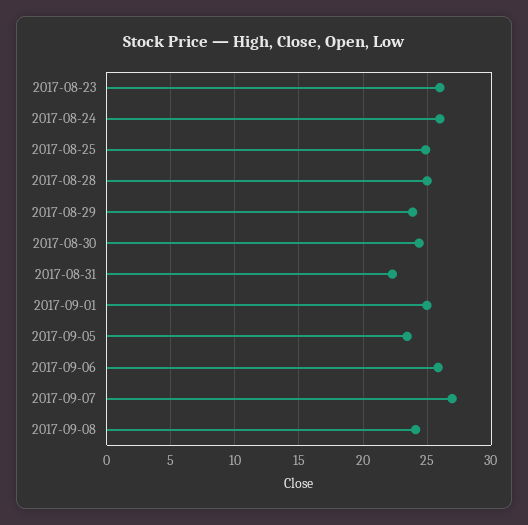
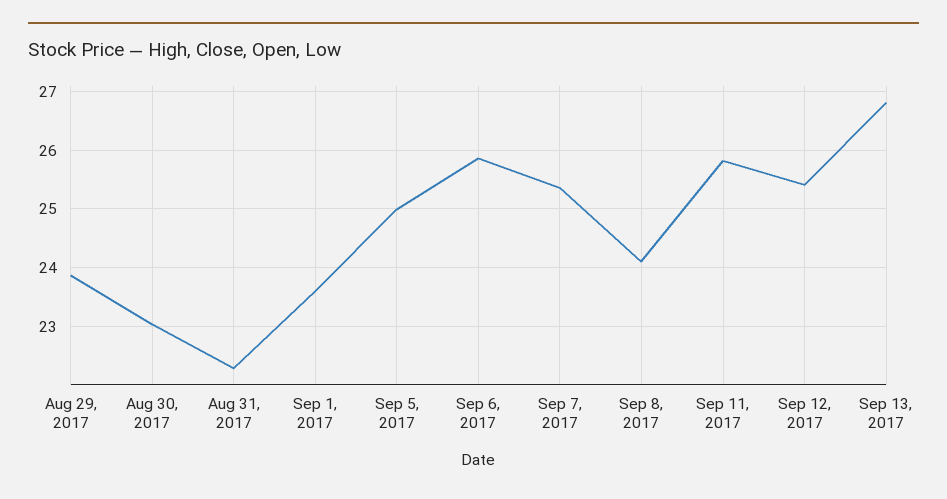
2017-08-23: 26 -> none
2017-08-24: 26 -> none
2017-08-25: 25 -> none
2017-08-28: 25 -> none
2017-08-30: 24.5 -> 23
2017-09-01: 25 -> 23.6
2017-09-05: 23.5 -> 25
2017-09-07: 27 -> 25.4
Sep 11, 2017: none -> 25.8
Sep 12, 2017: none -> 25.4
Sep 13, 2017: none -> 26.8

